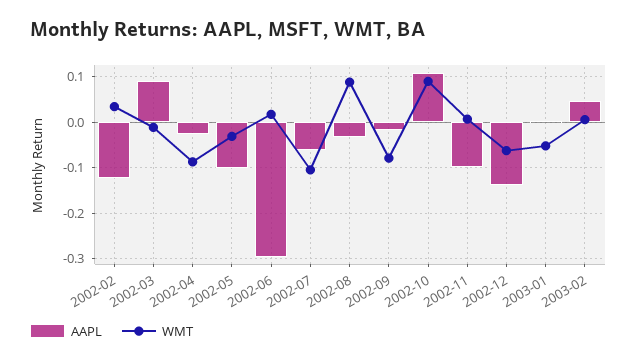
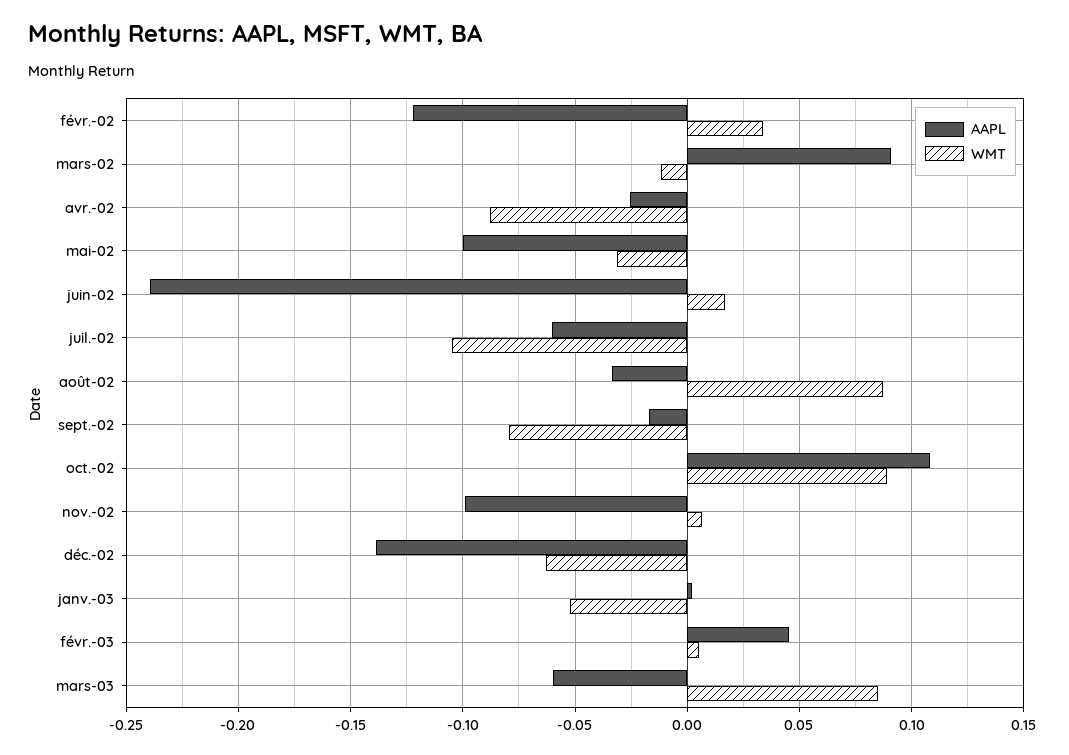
AAPL, 2002-06: -0.3 -> -0.24
AAPL, mars-03: none -> -0.06
WMT, mars-03: none -> 0.085

